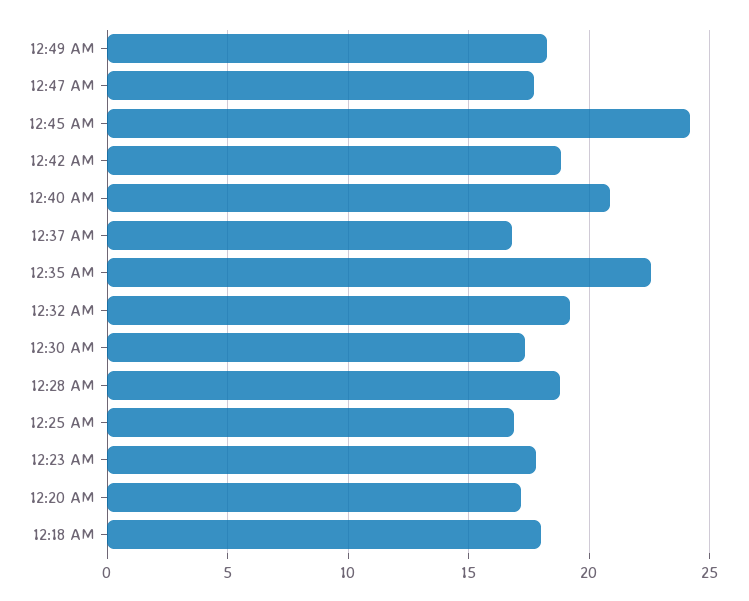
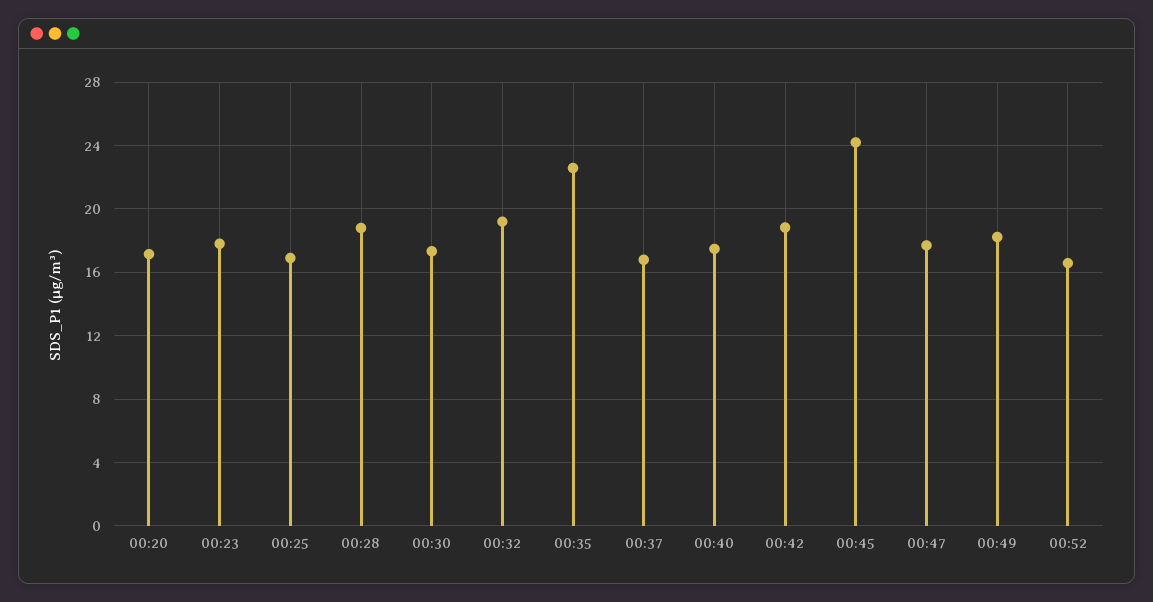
12:40 AM: 21 -> 17.5
12:18 AM: 18 -> none
00:52: none -> 16.5

